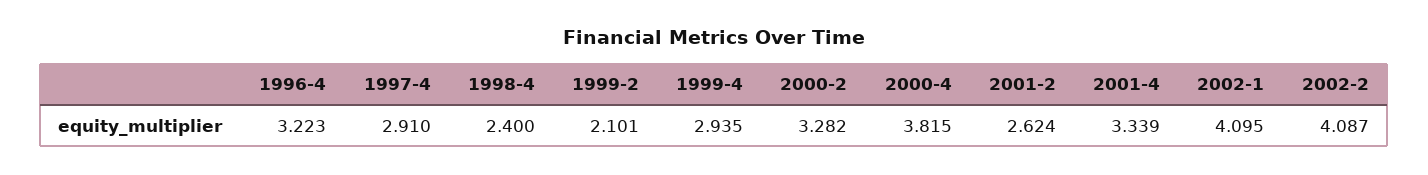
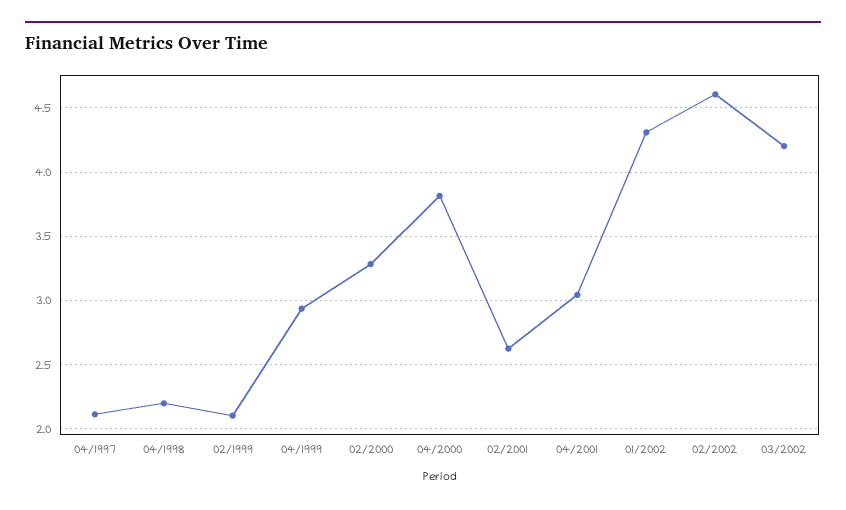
1996-4: 3.223 -> none
1997-4: 2.91 -> 2.1
1998-4: 2.4 -> 2.2
2001-4: 3.339 -> 3.05
2002-1: 4.095 -> 4.3
2002-2: 4.087 -> 4.6
03/2002: none -> 4.2

